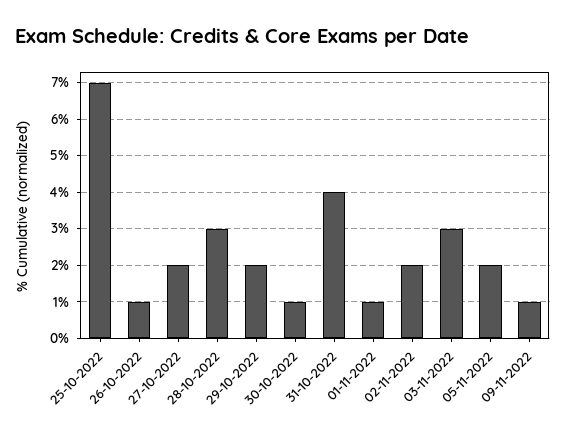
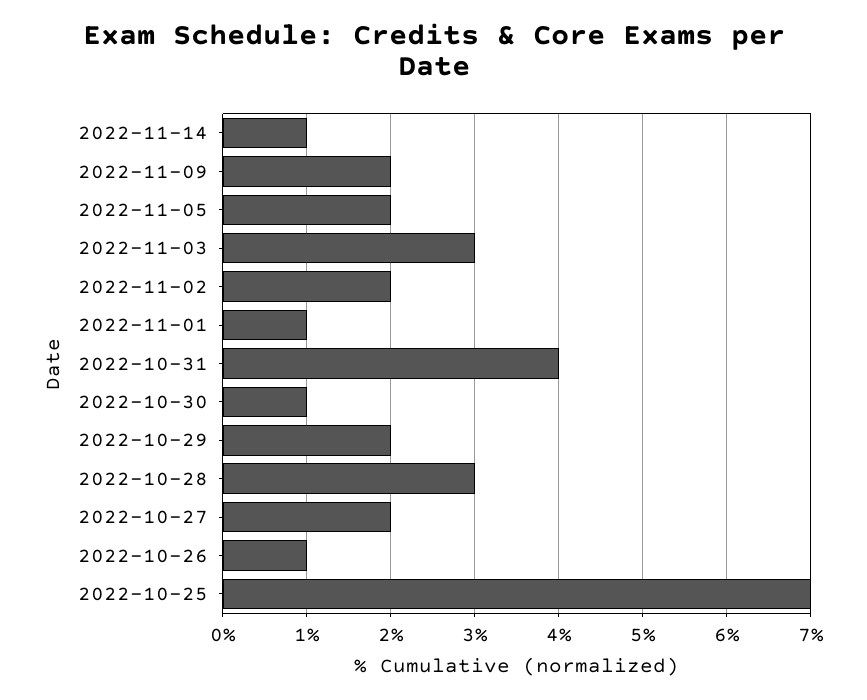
09-11-2022: 1 -> 2
2022-11-14: none -> 1

